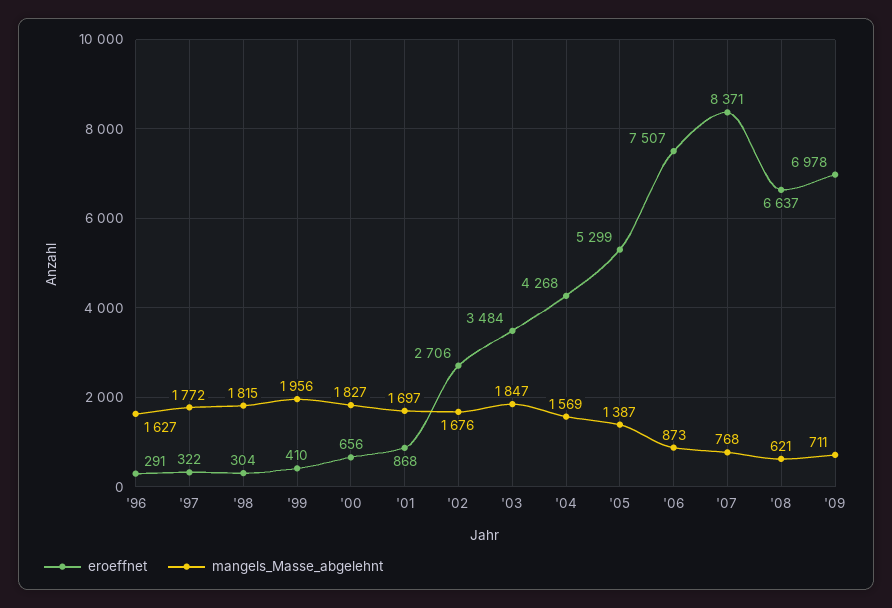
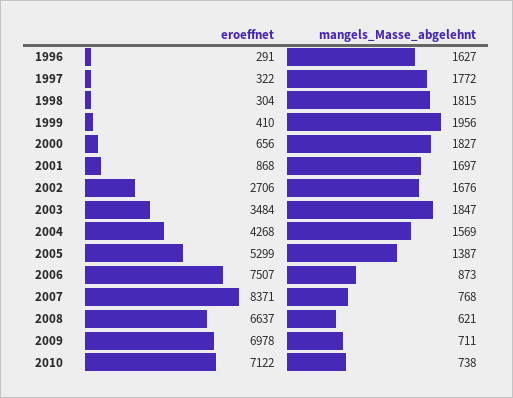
eroeffnet, 2010: none -> 7122
mangels_Masse_abgelehnt, 2010: none -> 738

